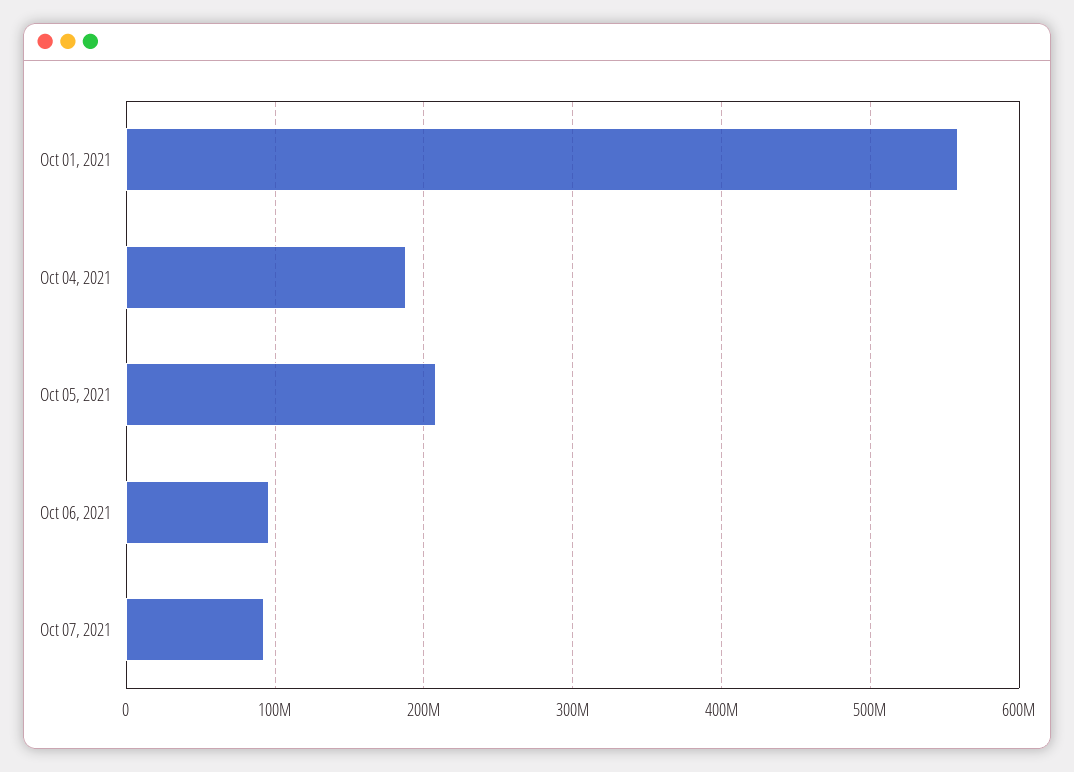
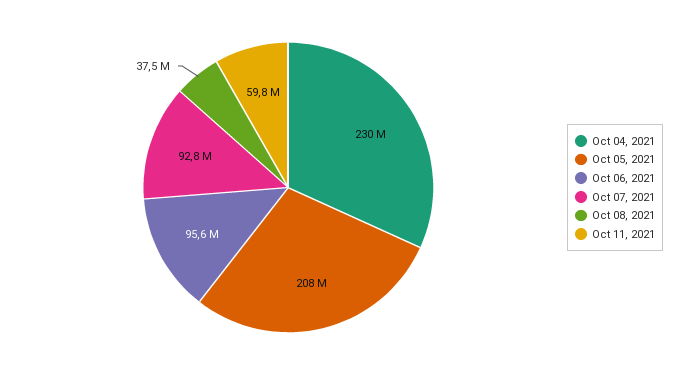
Oct 01, 2021: 560000000 -> none
Oct 04, 2021: 190000000 -> 230000000
Oct 08, 2021: none -> 37500000
Oct 11, 2021: none -> 59800000

